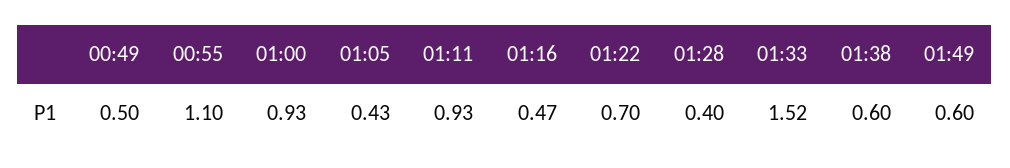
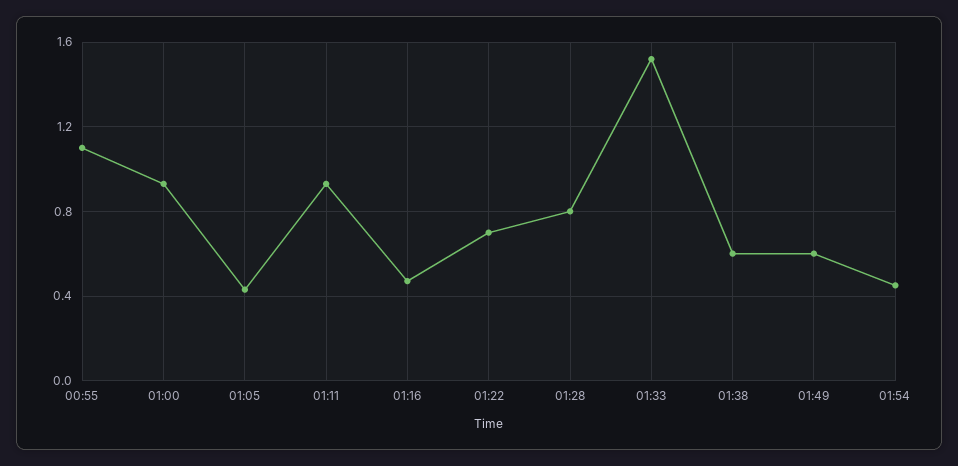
00:49: 0.5 -> none
01:28: 0.4 -> 0.8
01:54: none -> 0.45

